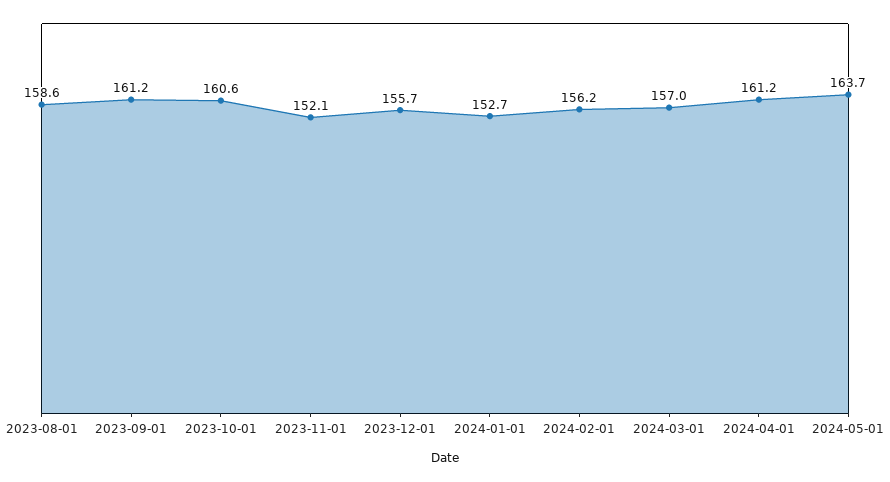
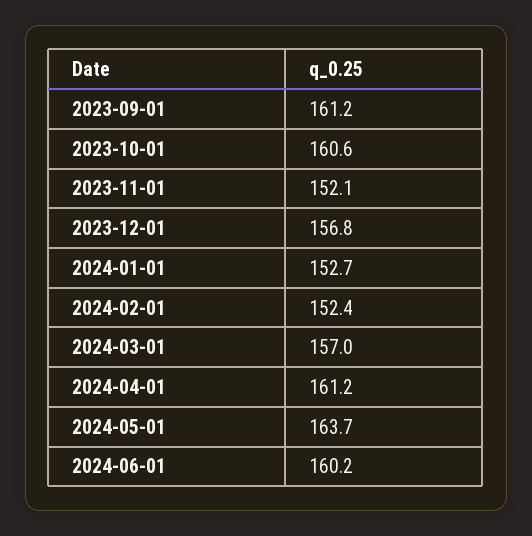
2023-08-01: 158.6 -> none
2023-12-01: 155.7 -> 156.8
2024-02-01: 156.2 -> 152.4
2024-06-01: none -> 160.2

